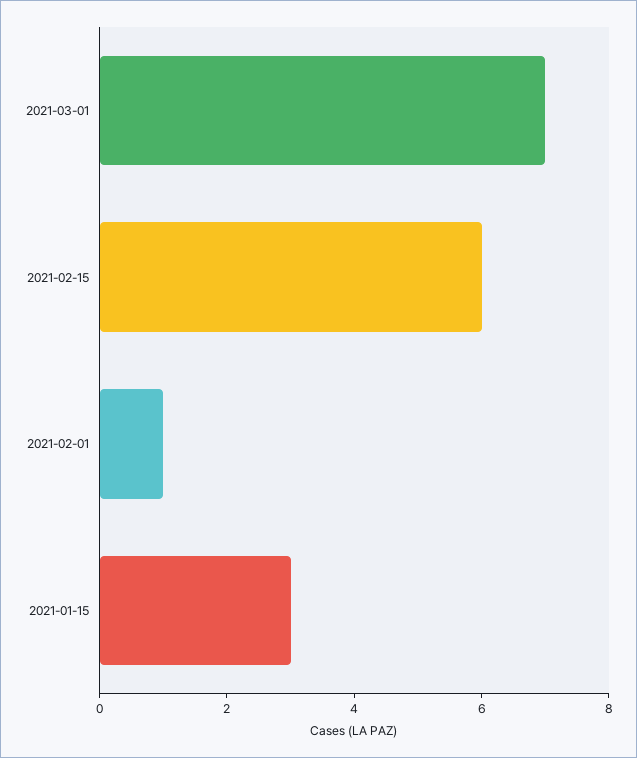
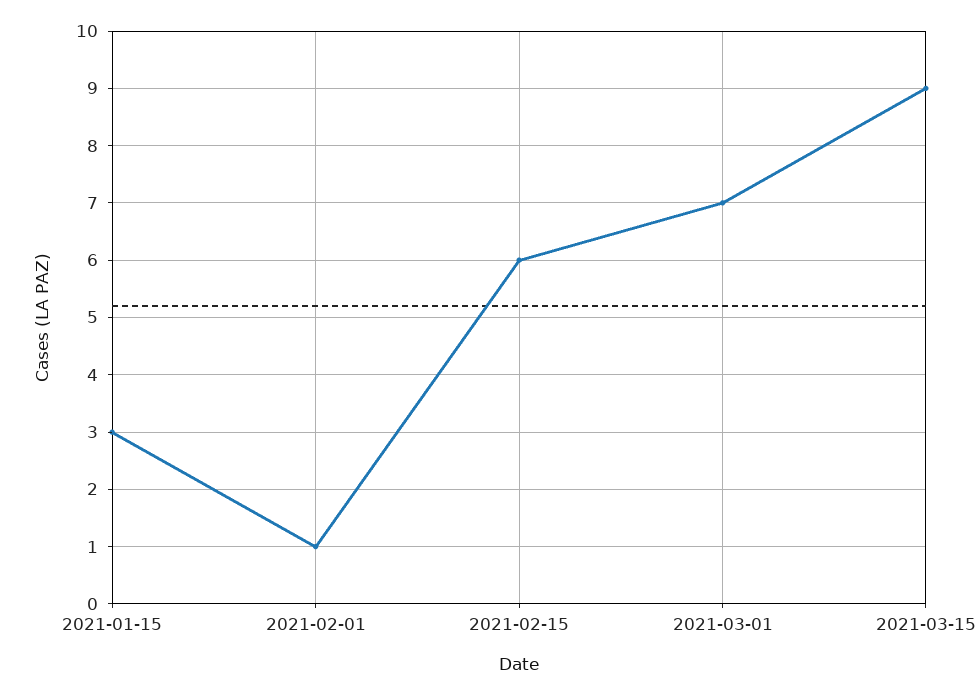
2021-03-15: none -> 9

